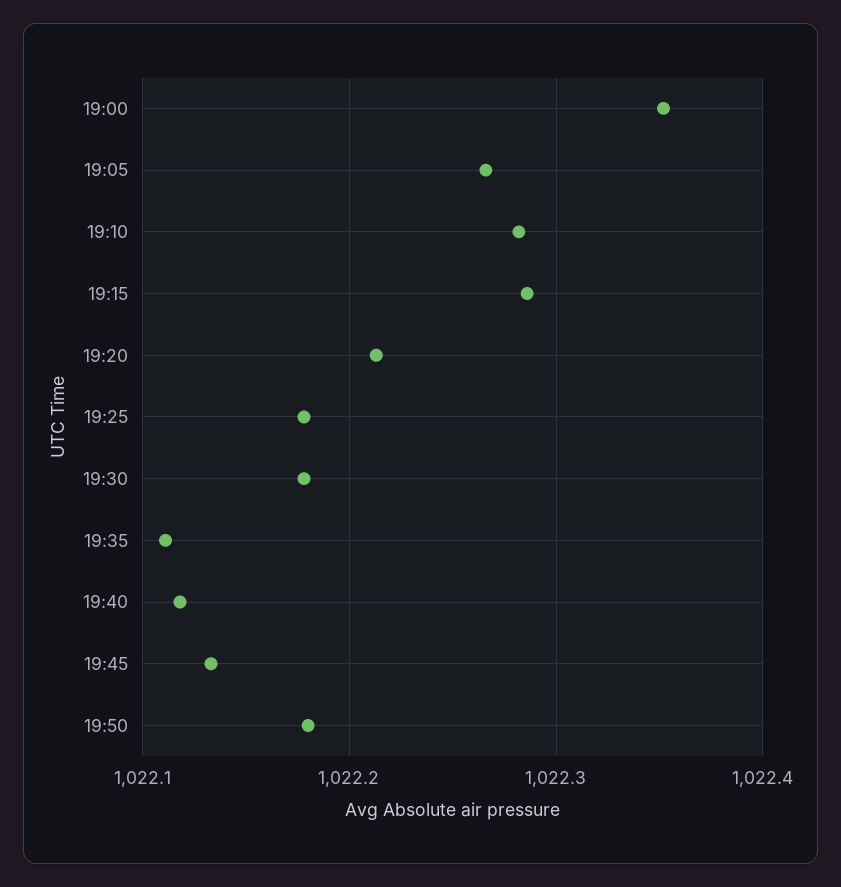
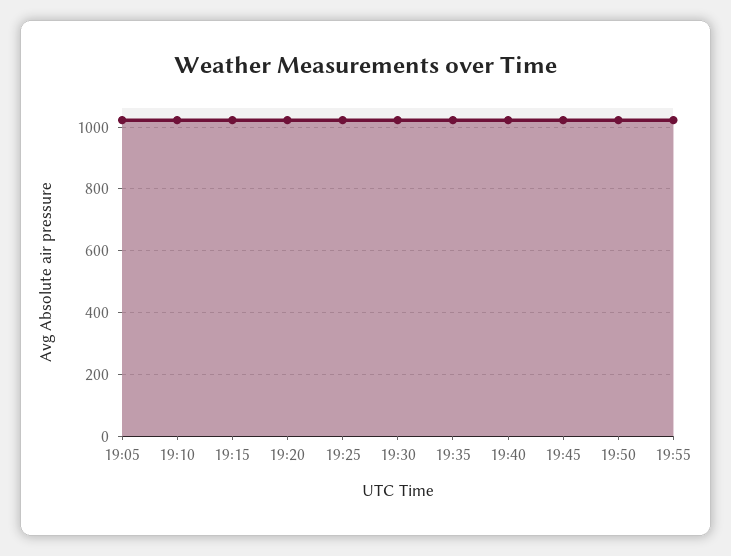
19:00: 1022.35 -> none
19:55: none -> 1020

